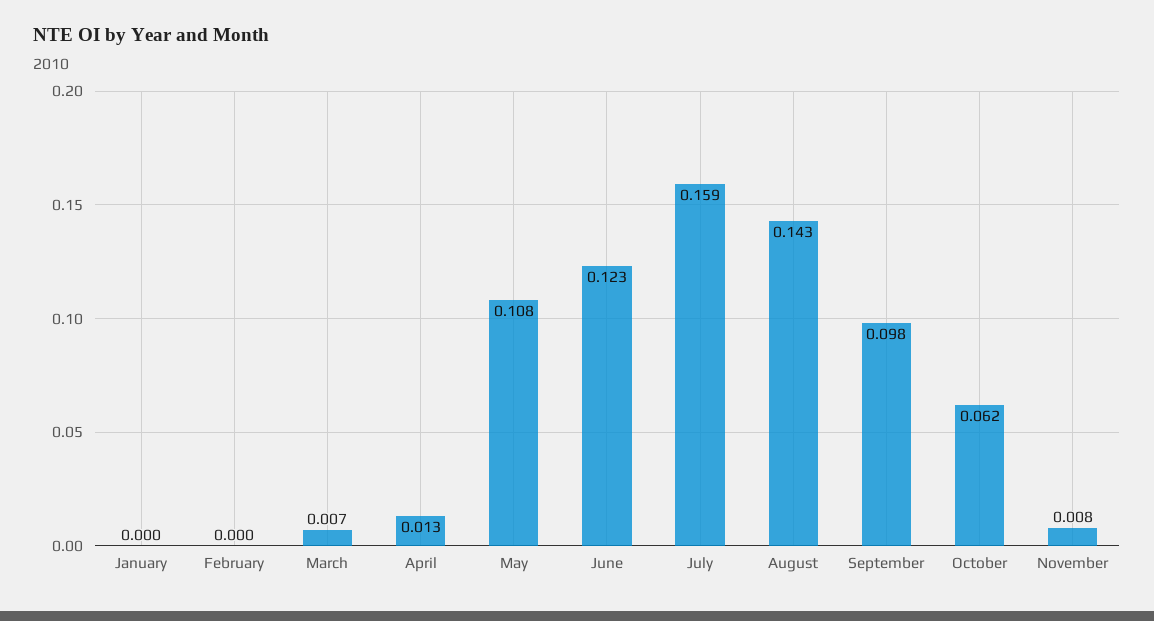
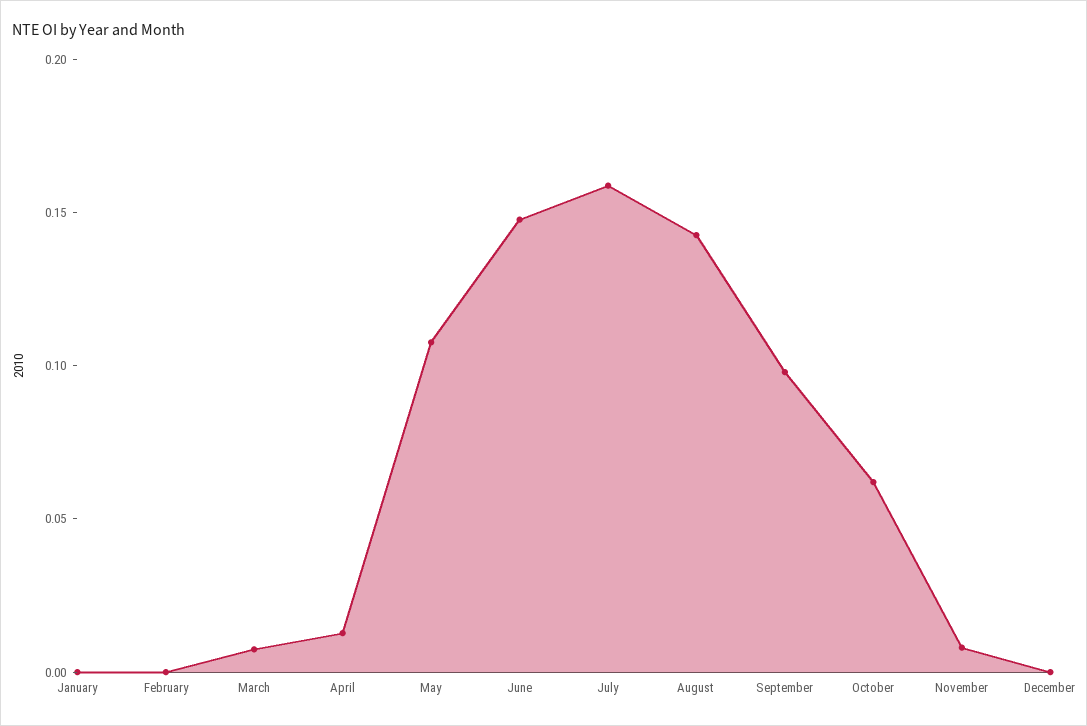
June: 0.123 -> 0.15
December: none -> 0

